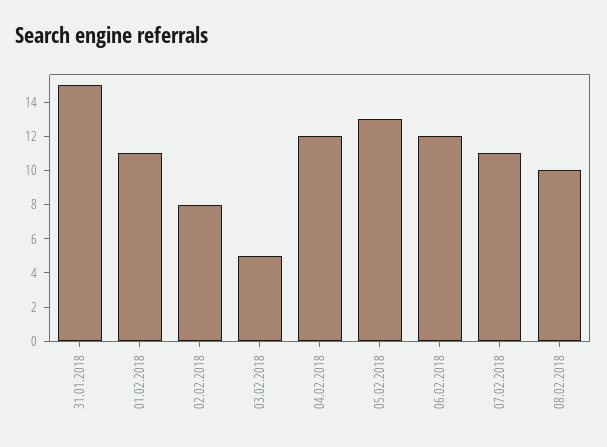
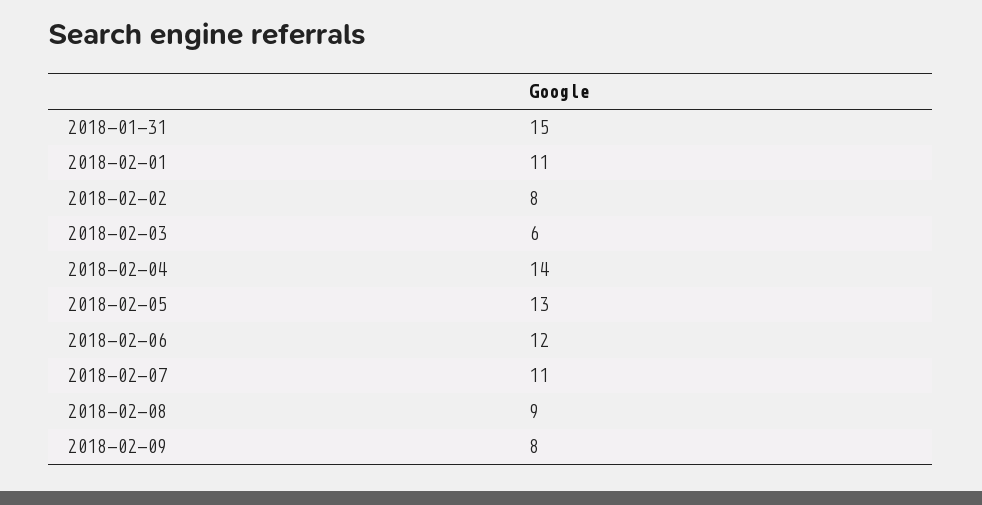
03.02.2018: 5 -> 6
04.02.2018: 12 -> 14
08.02.2018: 10 -> 9
2018-02-09: none -> 8

